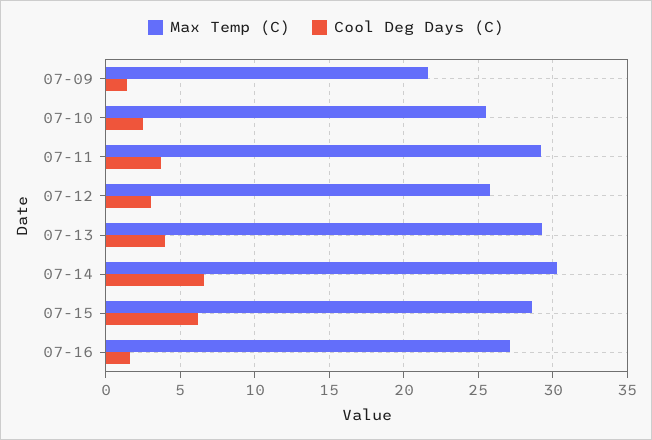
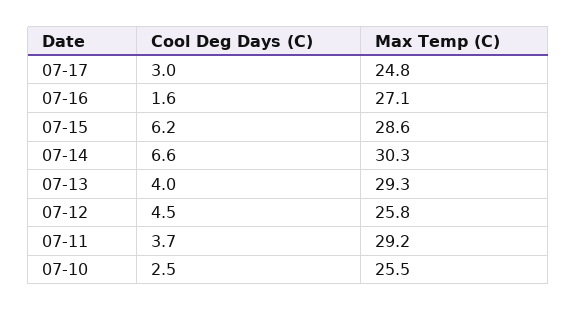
Max Temp (C), 07-09: 21.5 -> none
Cool Deg Days (C), 07-09: 1.5 -> none
Cool Deg Days (C), 07-12: 3 -> 4.5
Cool Deg Days (C), 07-17: none -> 3
Max Temp (C), 07-17: none -> 24.8

